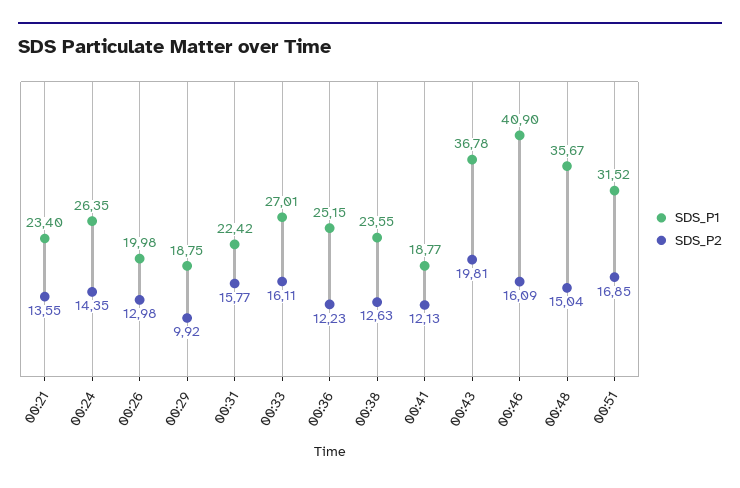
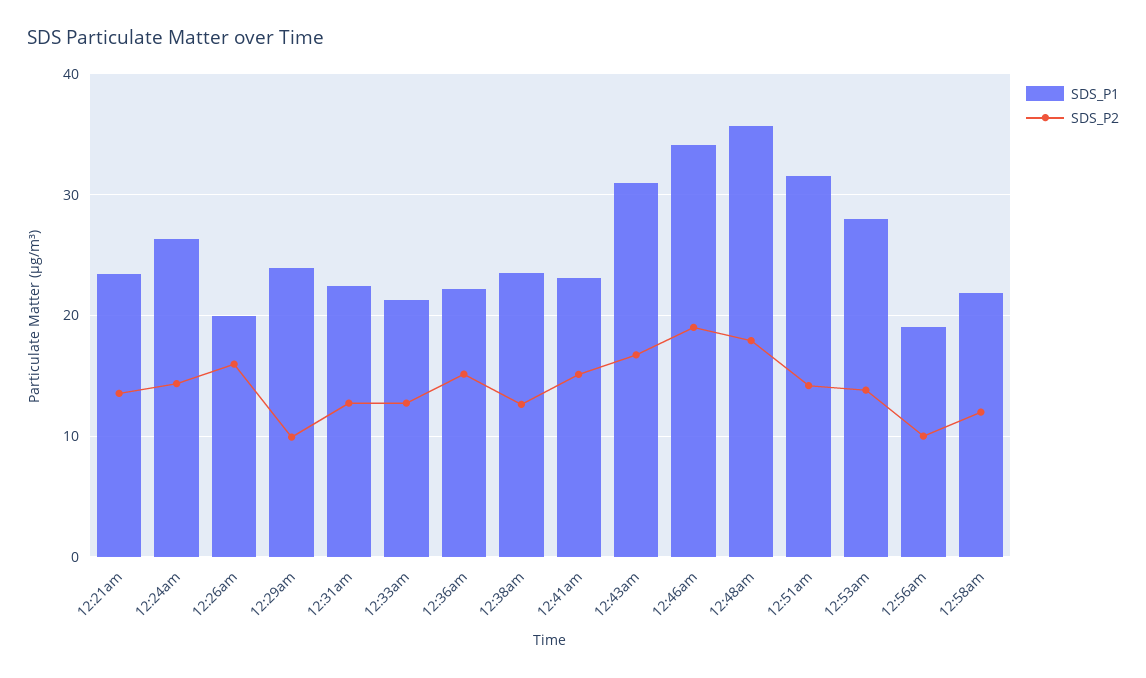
SDS_P2, 00:26: 12.98 -> 16
SDS_P1, 00:29: 18.75 -> 24
SDS_P2, 00:31: 15.77 -> 13
SDS_P1, 00:33: 27.01 -> 21
SDS_P2, 00:33: 16.11 -> 13
SDS_P1, 00:36: 25.15 -> 22
SDS_P2, 00:36: 12.23 -> 15
SDS_P1, 00:41: 18.77 -> 23
SDS_P2, 00:41: 12.13 -> 15
SDS_P1, 00:43: 36.78 -> 31
SDS_P2, 00:43: 19.81 -> 17
SDS_P1, 00:46: 40.9 -> 34
SDS_P2, 00:46: 16.09 -> 19
SDS_P2, 00:48: 15.04 -> 18
SDS_P2, 00:51: 16.85 -> 14
SDS_P1, 12:53am: none -> 28
SDS_P2, 12:53am: none -> 14
SDS_P1, 12:56am: none -> 19
SDS_P2, 12:56am: none -> 10
SDS_P1, 12:58am: none -> 22
SDS_P2, 12:58am: none -> 12

